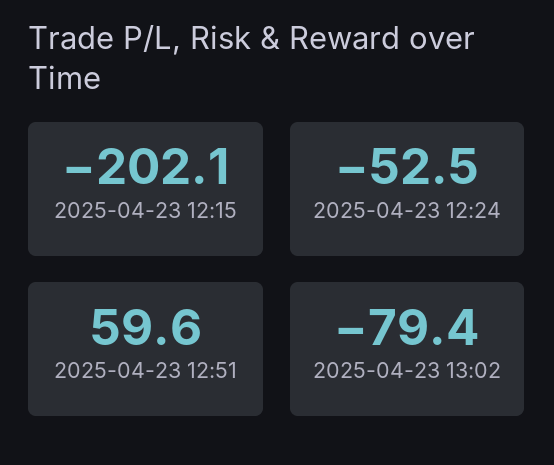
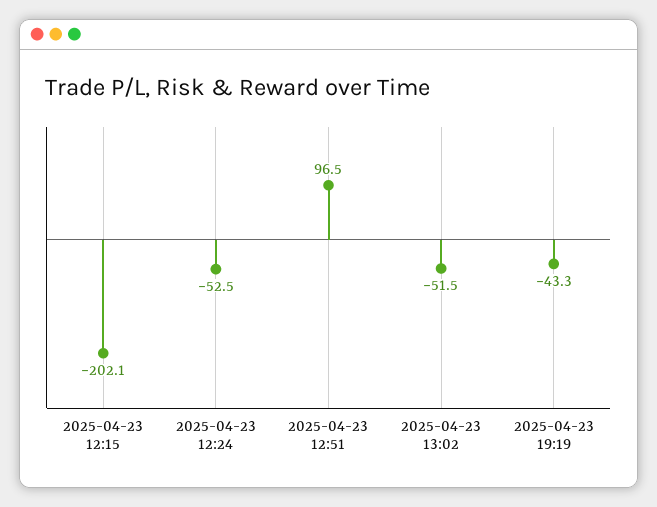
2025-04-23 12:51: 59.6 -> 96.5
2025-04-23 13:02: -79.4 -> -51.5
2025-04-23 19:19: none -> -43.3

